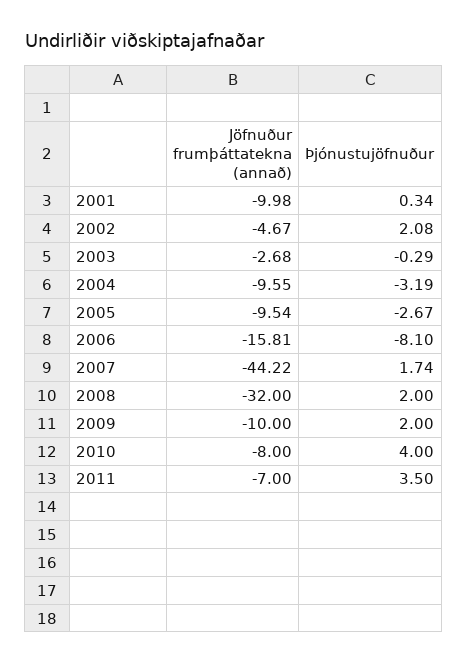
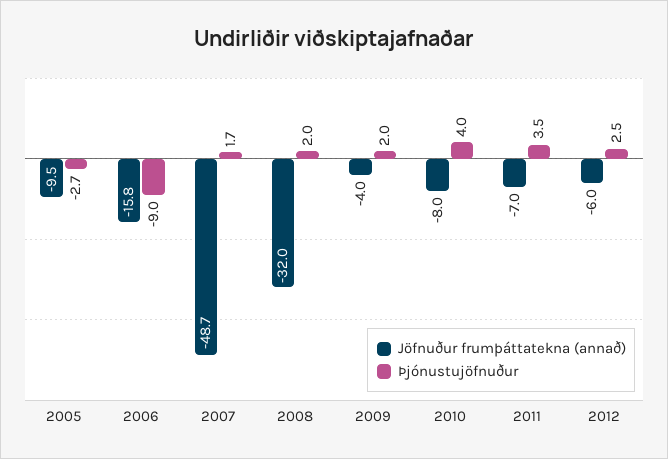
Jöfnuður frumþáttatekna (annað), 2001: -9.98 -> none
Þjónustujöfnuður, 2001: 0.34 -> none
Jöfnuður frumþáttatekna (annað), 2002: -4.67 -> none
Þjónustujöfnuður, 2002: 2.08 -> none
Jöfnuður frumþáttatekna (annað), 2003: -2.68 -> none
Þjónustujöfnuður, 2003: -0.29 -> none
Jöfnuður frumþáttatekna (annað), 2004: -9.55 -> none
Þjónustujöfnuður, 2004: -3.19 -> none
Þjónustujöfnuður, 2006: -8.1 -> -9
Jöfnuður frumþáttatekna (annað), 2007: -44.22 -> -48.7
Jöfnuður frumþáttatekna (annað), 2009: -10 -> -4
Jöfnuður frumþáttatekna (annað), 2012: none -> -6
Þjónustujöfnuður, 2012: none -> 2.5

